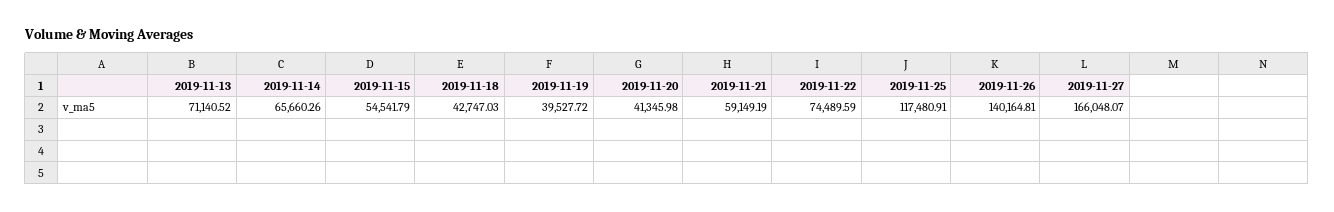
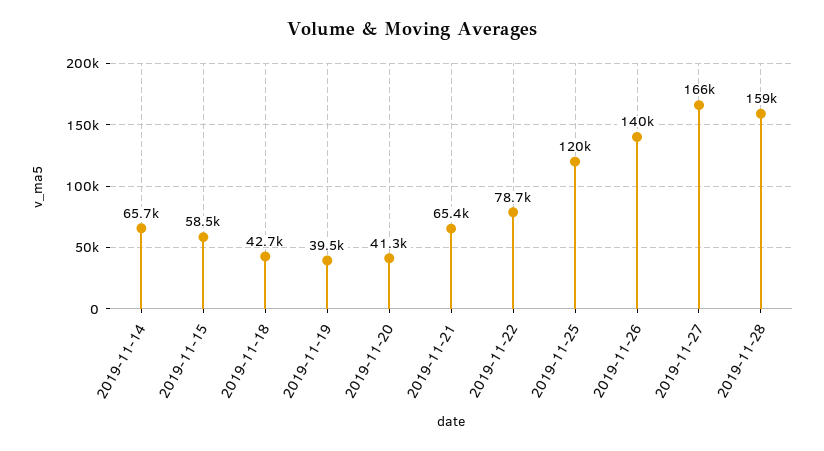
2019-11-13: 71140.52 -> none
2019-11-15: 54541.79 -> 58500
2019-11-21: 59149.19 -> 65400
2019-11-22: 74489.59 -> 78700
2019-11-25: 117480.91 -> 120000
2019-11-28: none -> 159000

